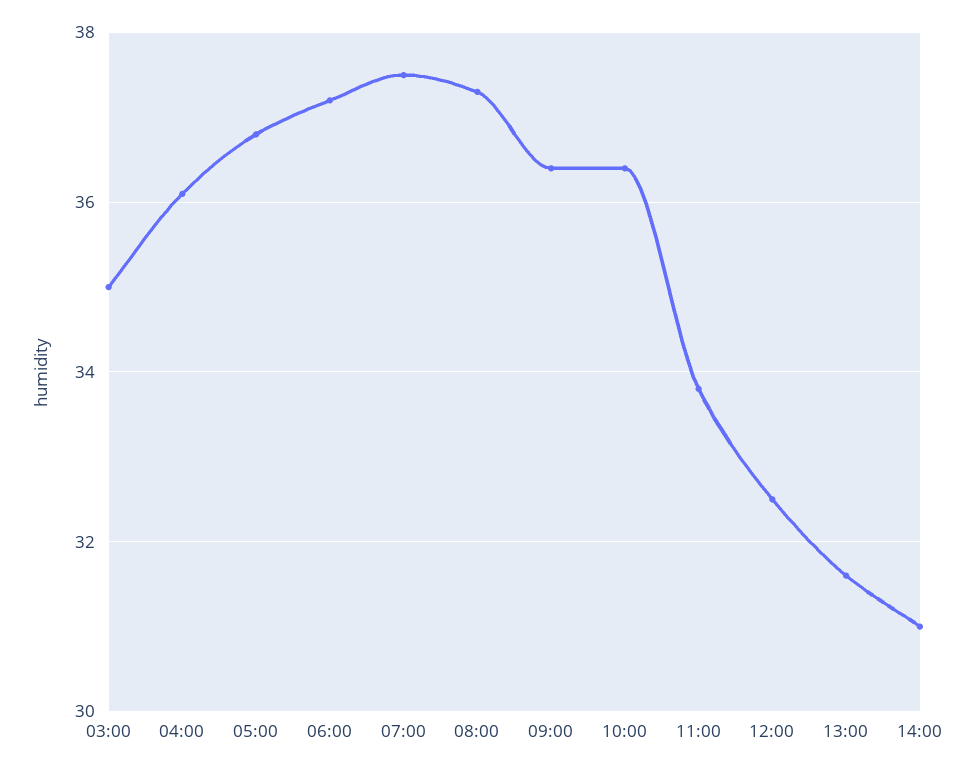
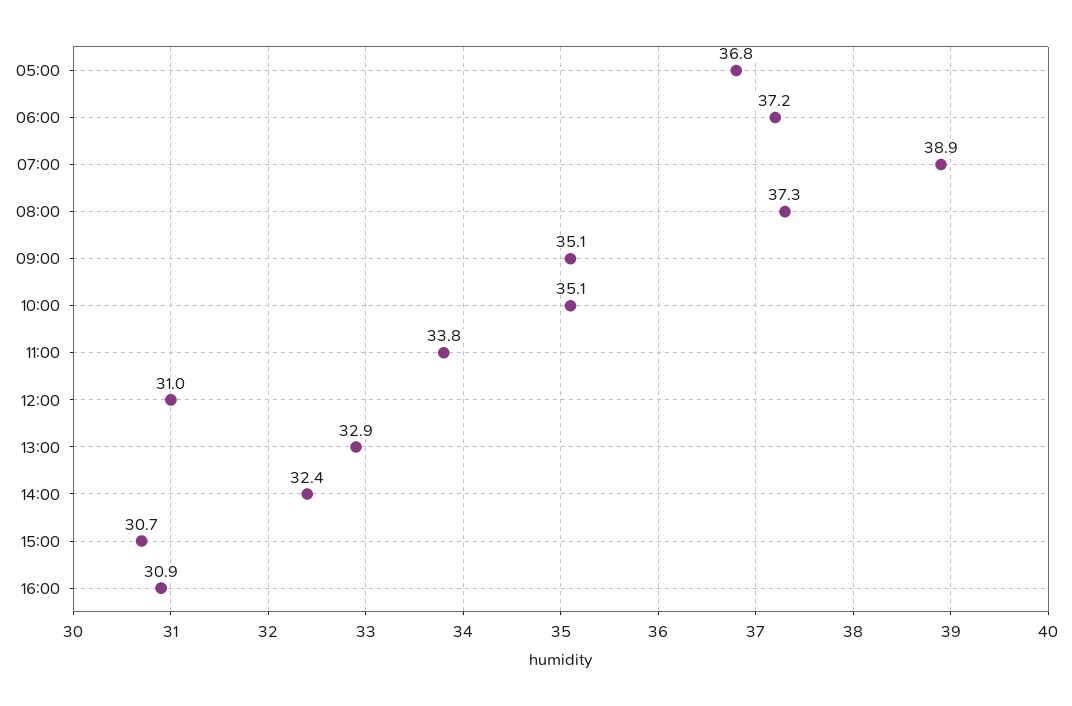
03:00: 35 -> none
04:00: 36 -> none
07:00: 37.5 -> 38.9
09:00: 36.5 -> 35.1
10:00: 36.5 -> 35.1
12:00: 32.5 -> 31
13:00: 31.5 -> 32.9
14:00: 31 -> 32.4
15:00: none -> 30.7
16:00: none -> 30.9

